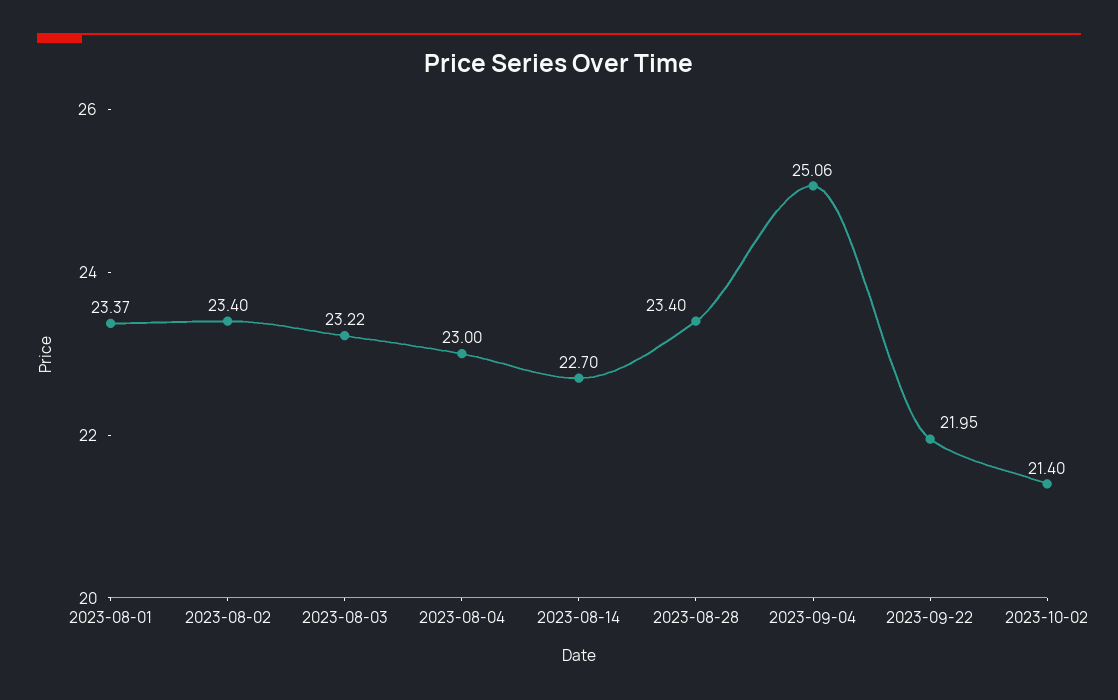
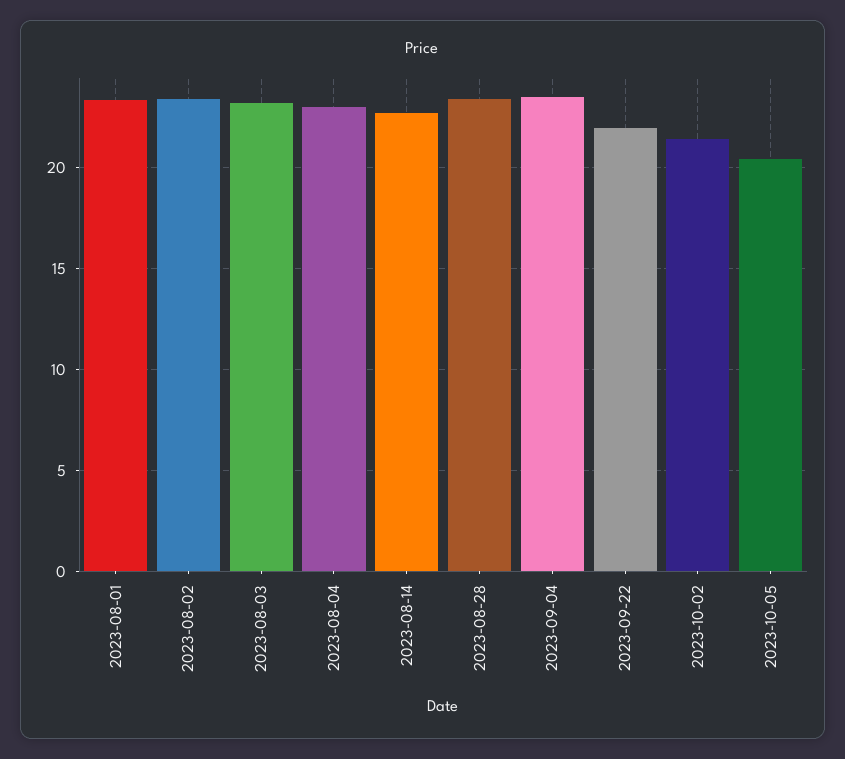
2023-09-04: 25.06 -> 23.5
2023-10-05: none -> 20.5

